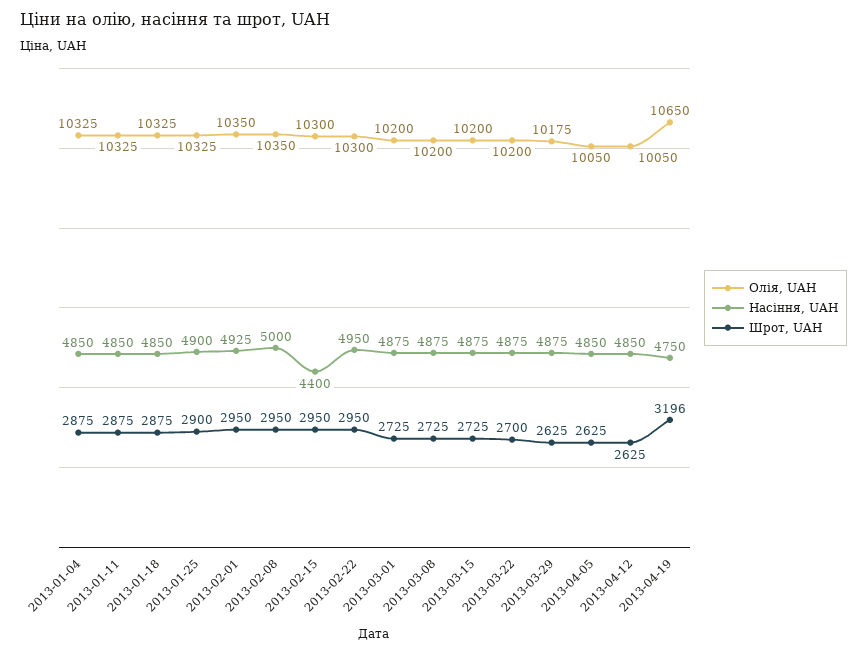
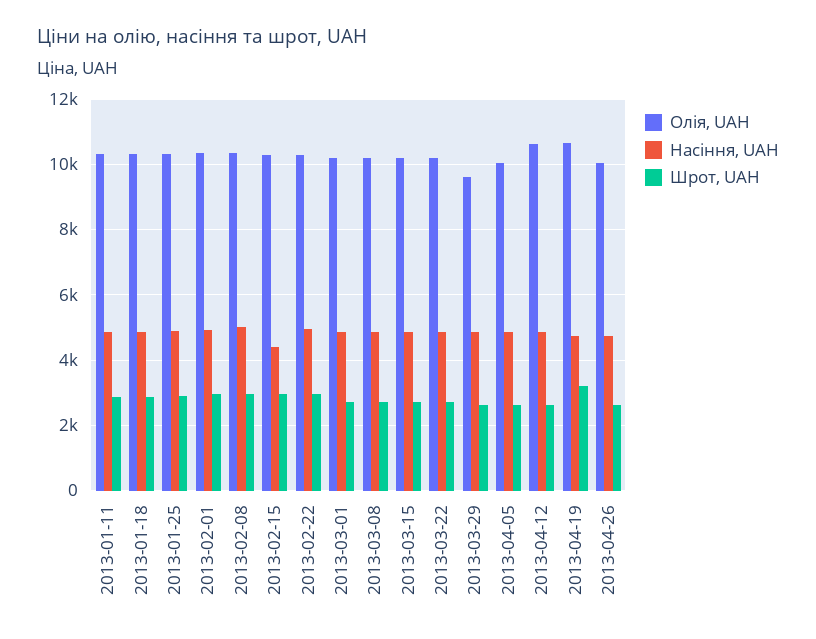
Олія, UAH, 2013-01-04: 10325 -> none
Насіння, UAH, 2013-01-04: 4850 -> none
Шрот, UAH, 2013-01-04: 2875 -> none
Олія, UAH, 2013-03-29: 10175 -> 9600
Олія, UAH, 2013-04-12: 10050 -> 10600
Олія, UAH, 2013-04-26: none -> 10000
Насіння, UAH, 2013-04-26: none -> 4800
Шрот, UAH, 2013-04-26: none -> 2600

